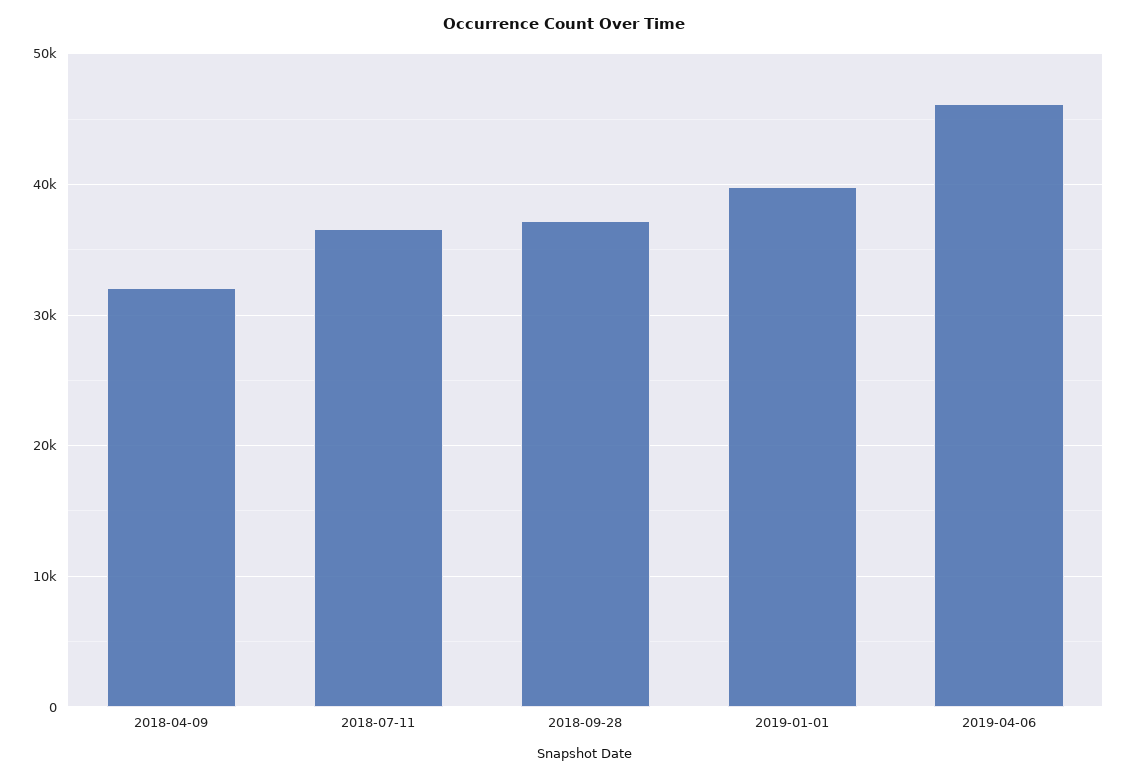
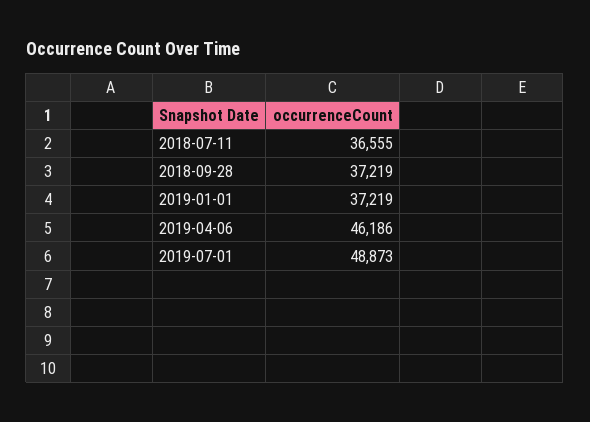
2018-04-09: 32000 -> none
2019-01-01: 40000 -> 37219
2019-07-01: none -> 48873

